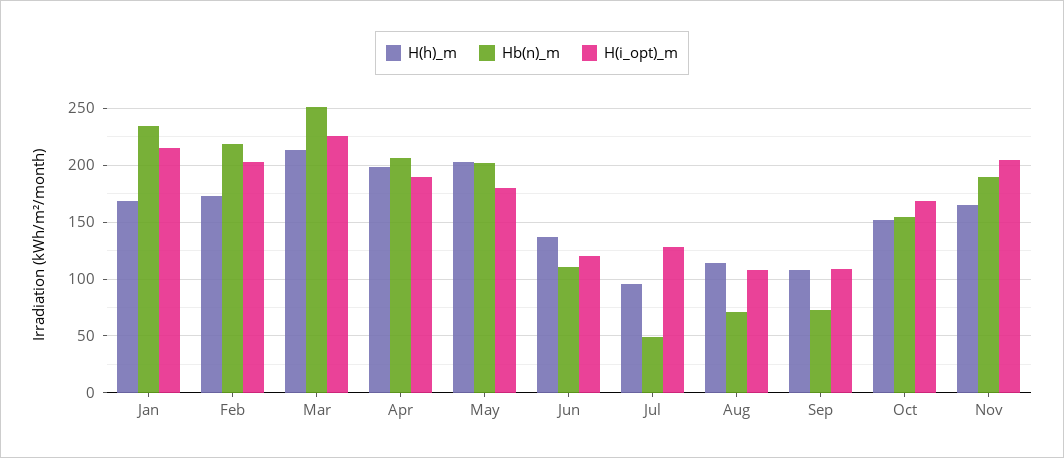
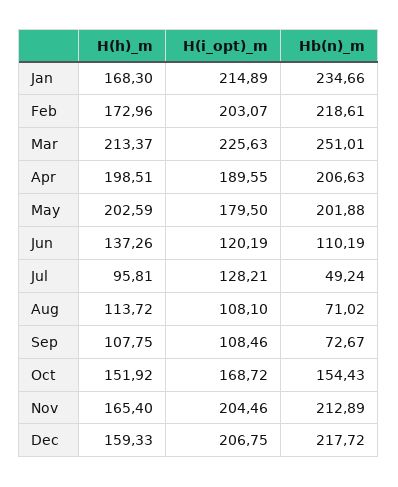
Hb(n)_m, Nov: 190 -> 212.89
H(h)_m, Dec: none -> 159.33
H(i_opt)_m, Dec: none -> 206.75
Hb(n)_m, Dec: none -> 217.72

